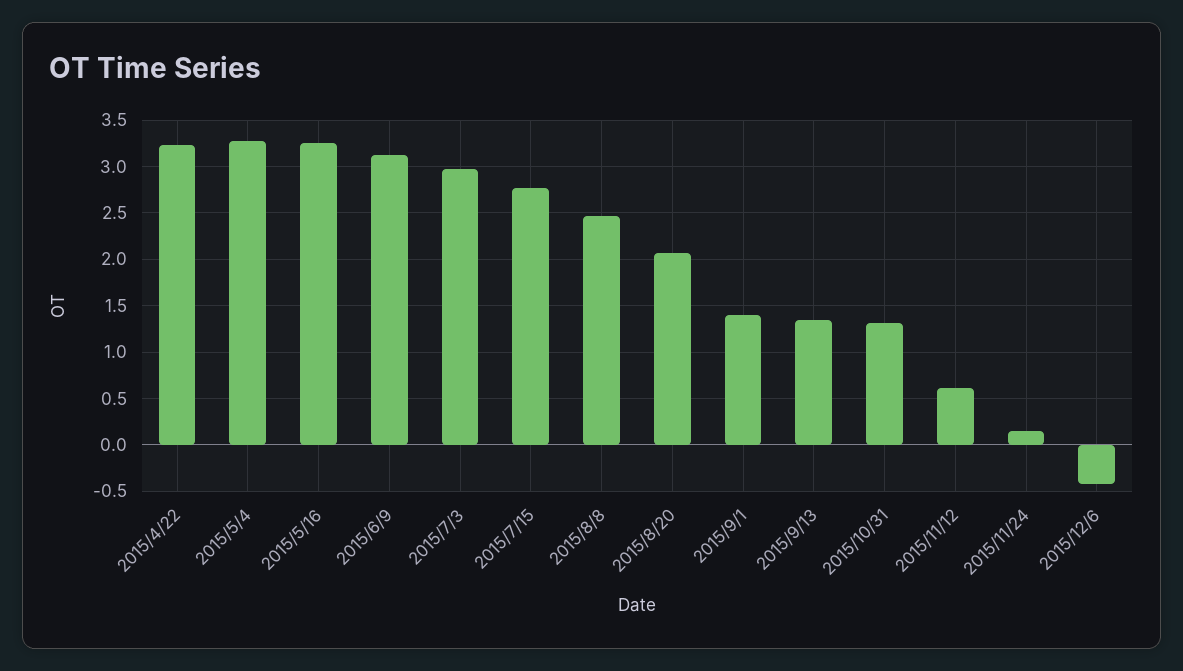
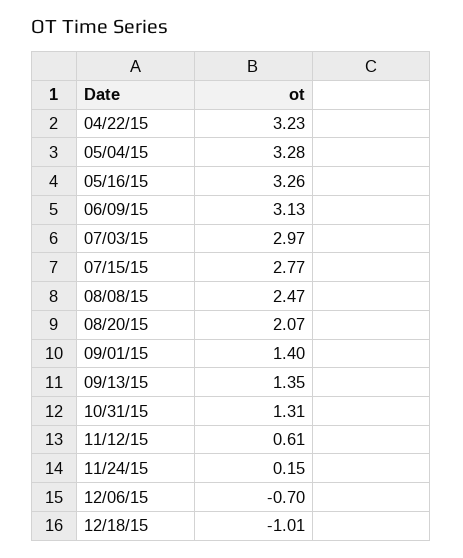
2015/12/6: -0.4 -> -0.7
12/18/15: none -> -1.01

